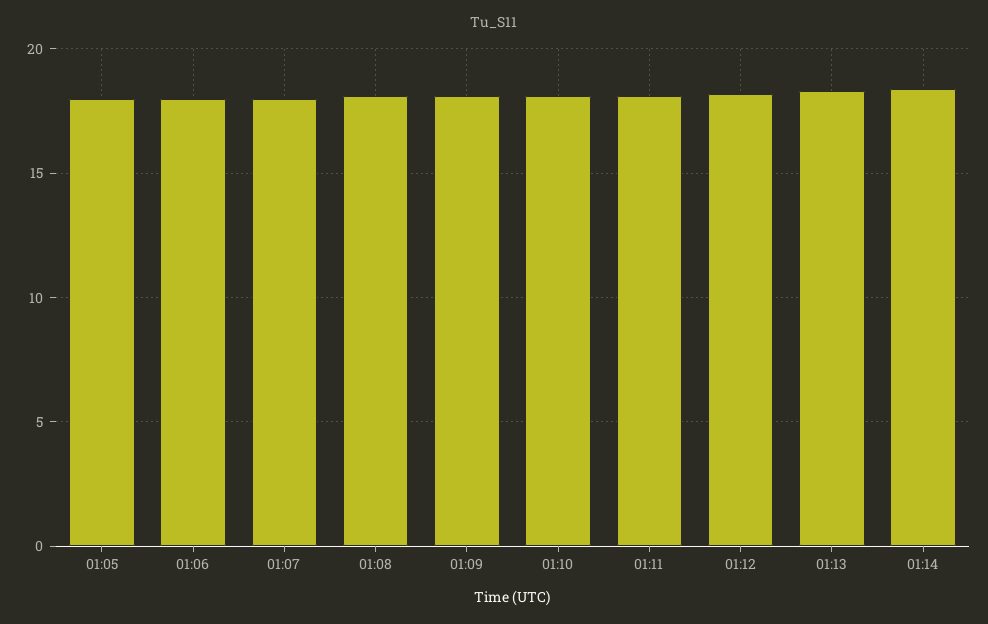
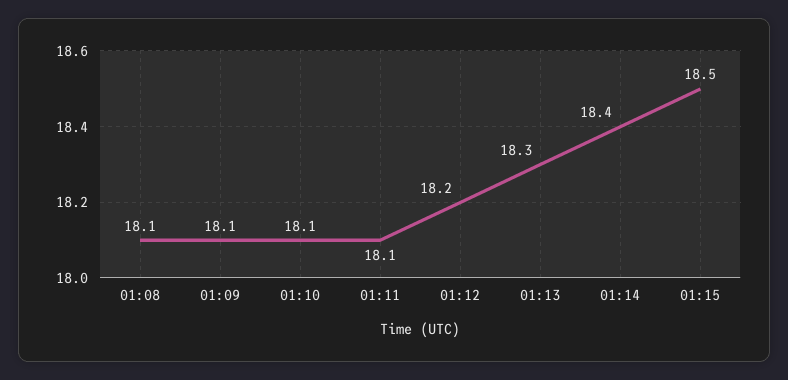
01:05: 18 -> none
01:06: 18 -> none
01:07: 18 -> none
01:15: none -> 18.5

